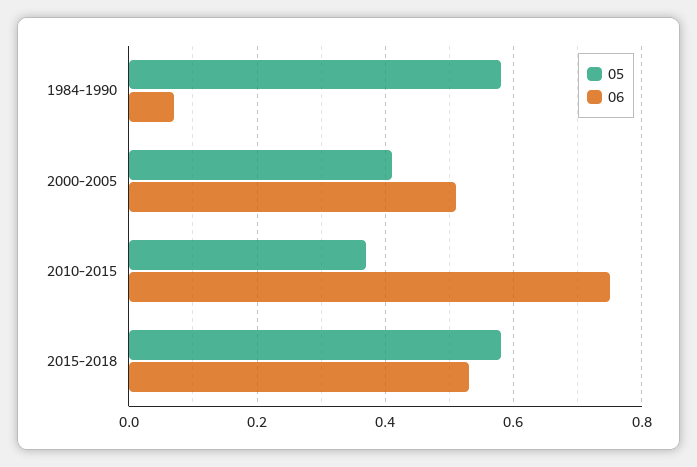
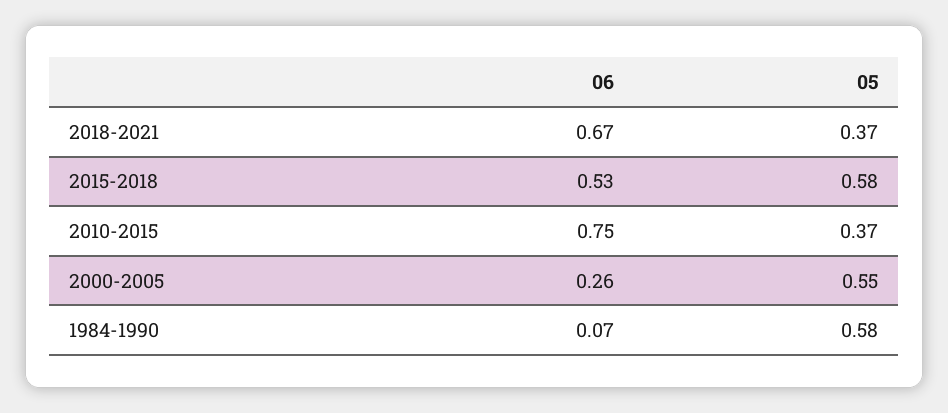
05, 2000-2005: 0.4 -> 0.55
06, 2000-2005: 0.5 -> 0.26
06, 2018-2021: none -> 0.67
05, 2018-2021: none -> 0.37

